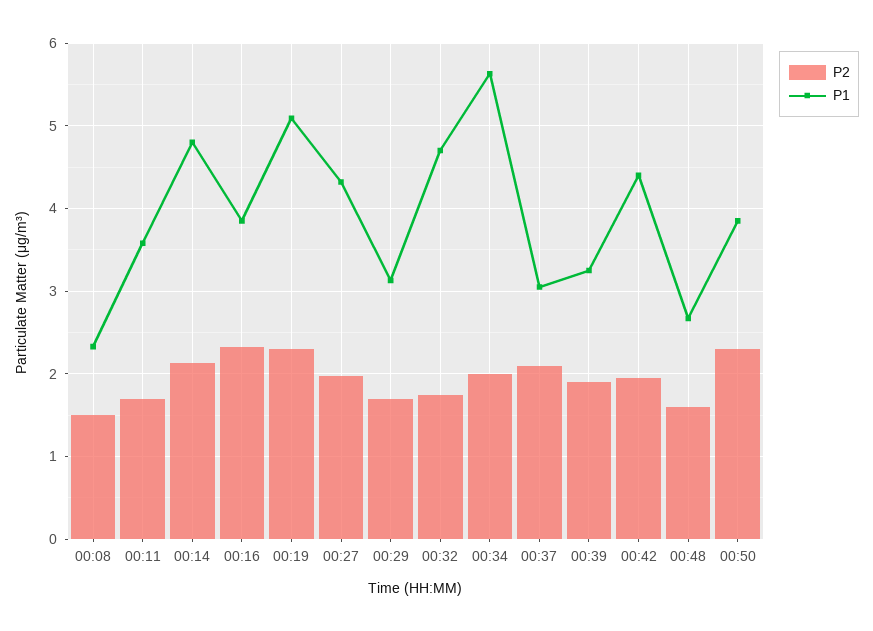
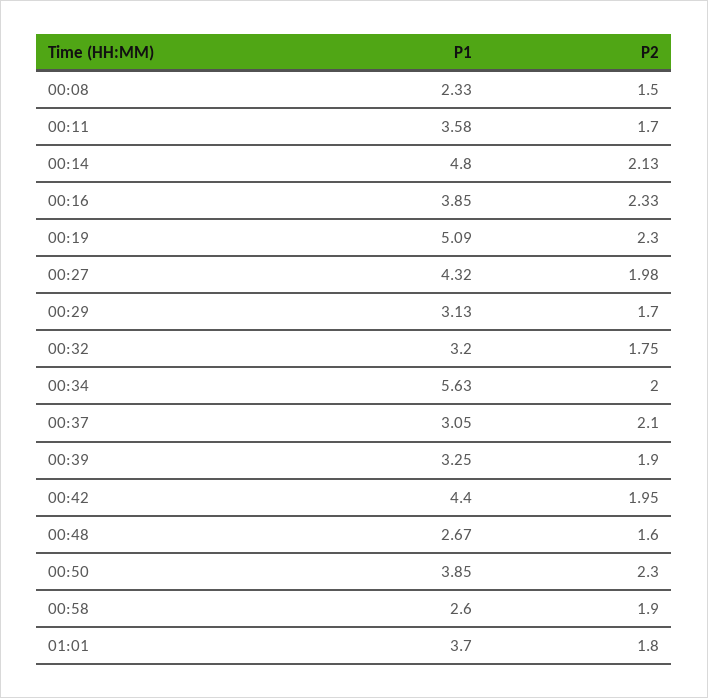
P1, 00:32: 4.7 -> 3.2
P1, 00:58: none -> 2.6
P2, 00:58: none -> 1.9
P1, 01:01: none -> 3.7
P2, 01:01: none -> 1.8

